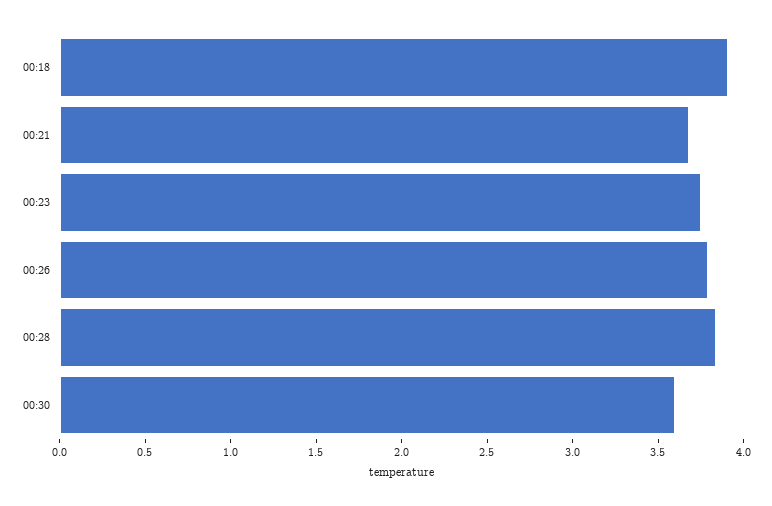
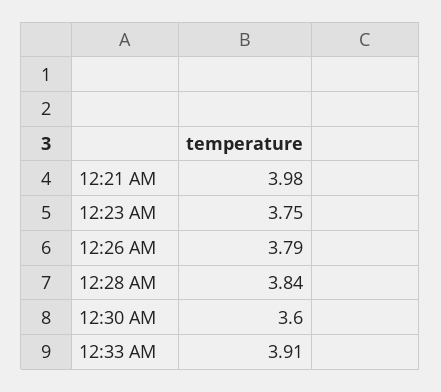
00:18: 3.9 -> none
00:21: 3.7 -> 3.98
12:33 AM: none -> 3.91

